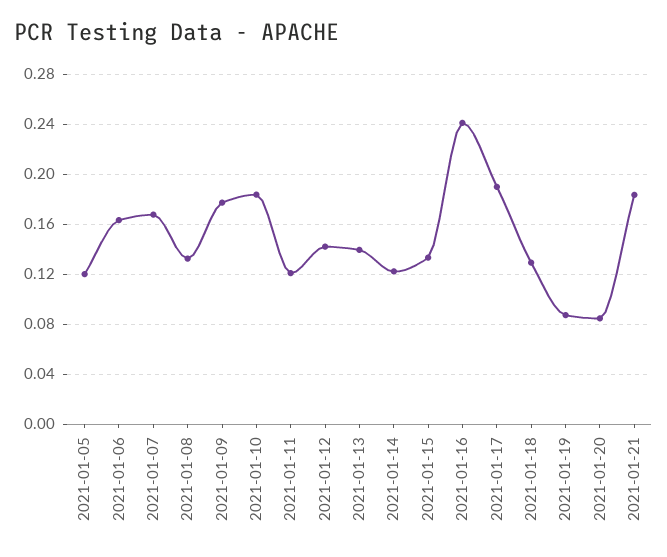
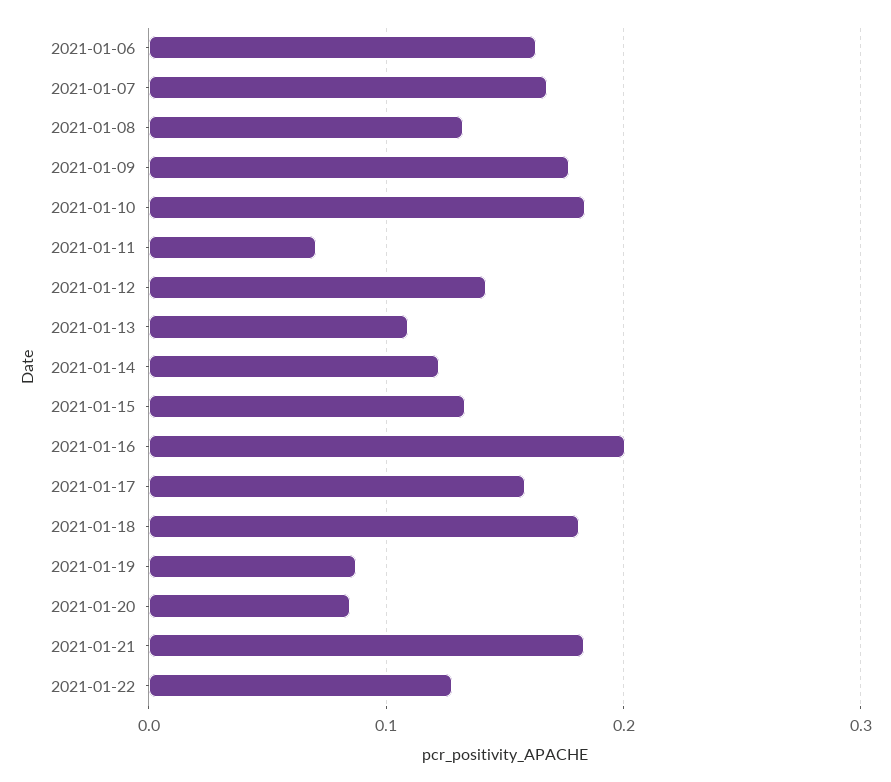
2021-01-05: 0.12 -> none
2021-01-11: 0.12 -> 0.07
2021-01-13: 0.14 -> 0.11
2021-01-16: 0.24 -> 0.2
2021-01-17: 0.19 -> 0.16
2021-01-18: 0.13 -> 0.18
2021-01-22: none -> 0.13

